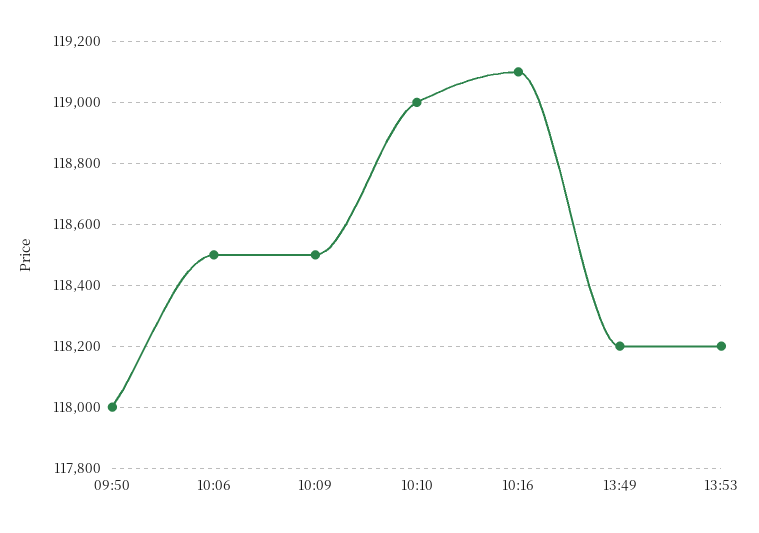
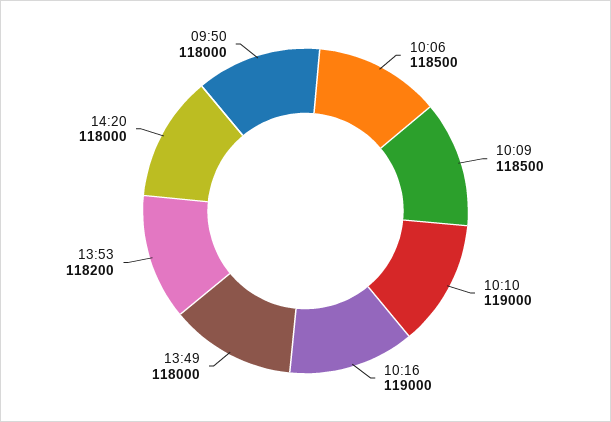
10:16: 119100 -> 119000
13:49: 118200 -> 118000
14:20: none -> 118000

